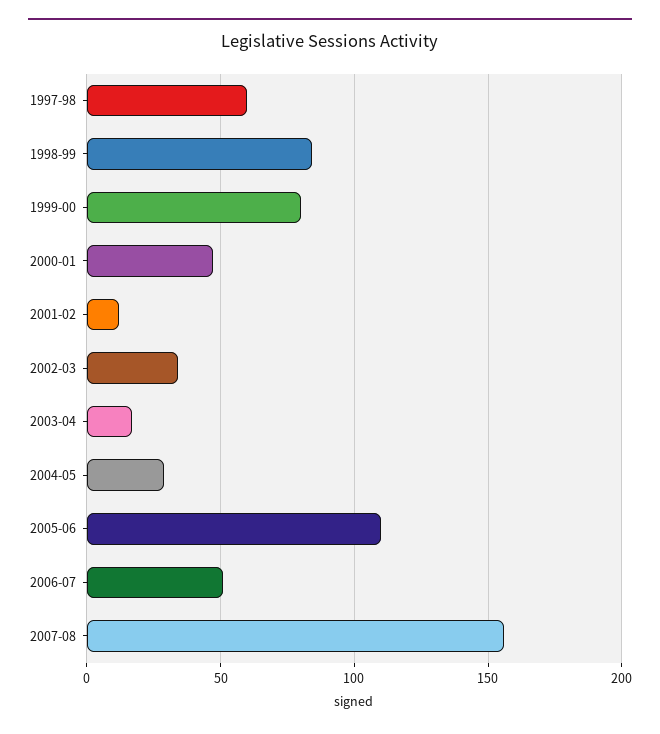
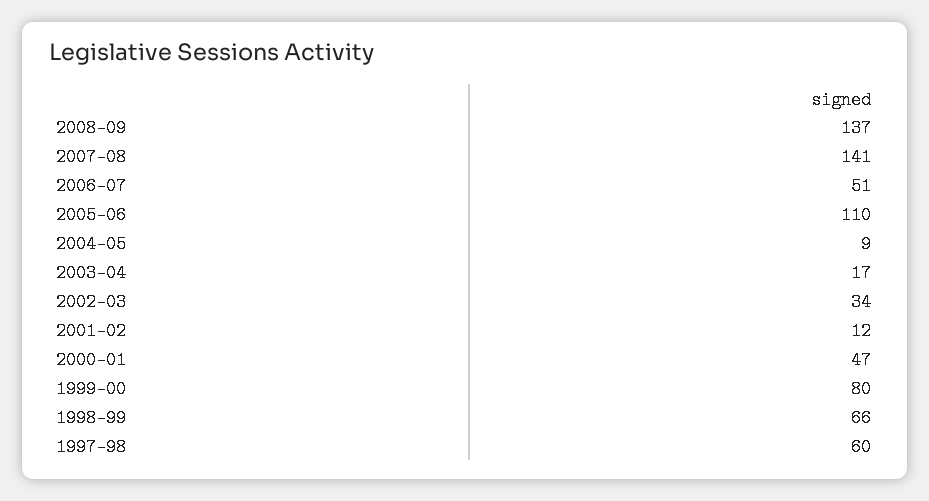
1998-99: 85 -> 66
2004-05: 30 -> 9
2007-08: 155 -> 141
2008-09: none -> 137

